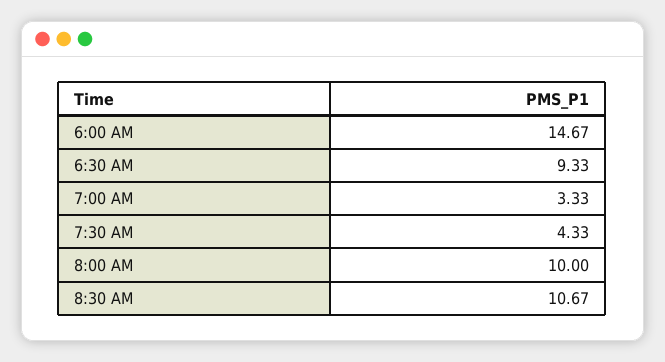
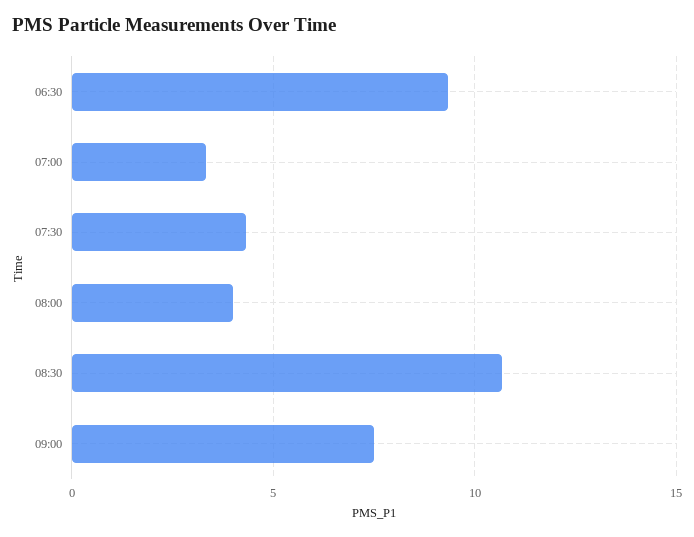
6:00 AM: 14.67 -> none
8:00 AM: 10 -> 4
09:00: none -> 7.5

